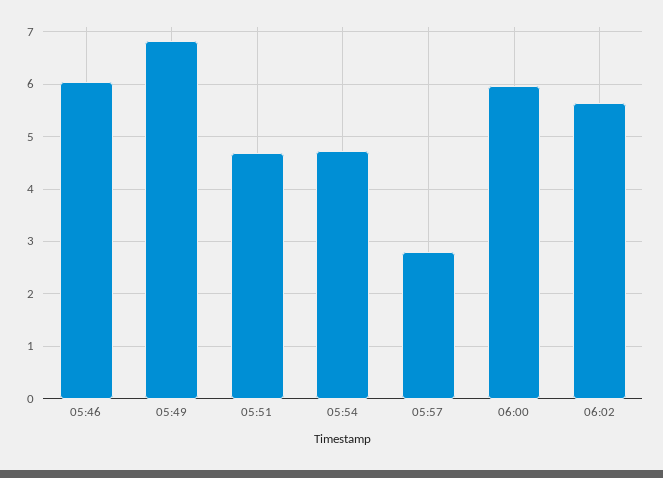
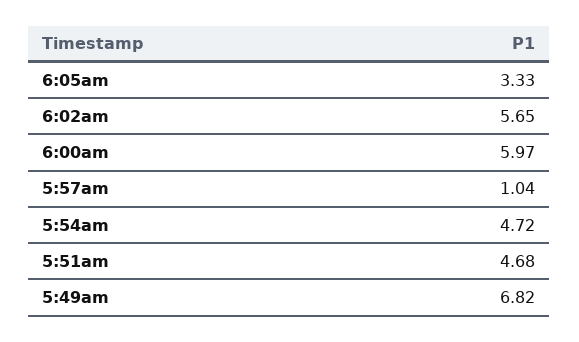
05:46: 6 -> none
05:57: 2.8 -> 1.04
6:05am: none -> 3.33

